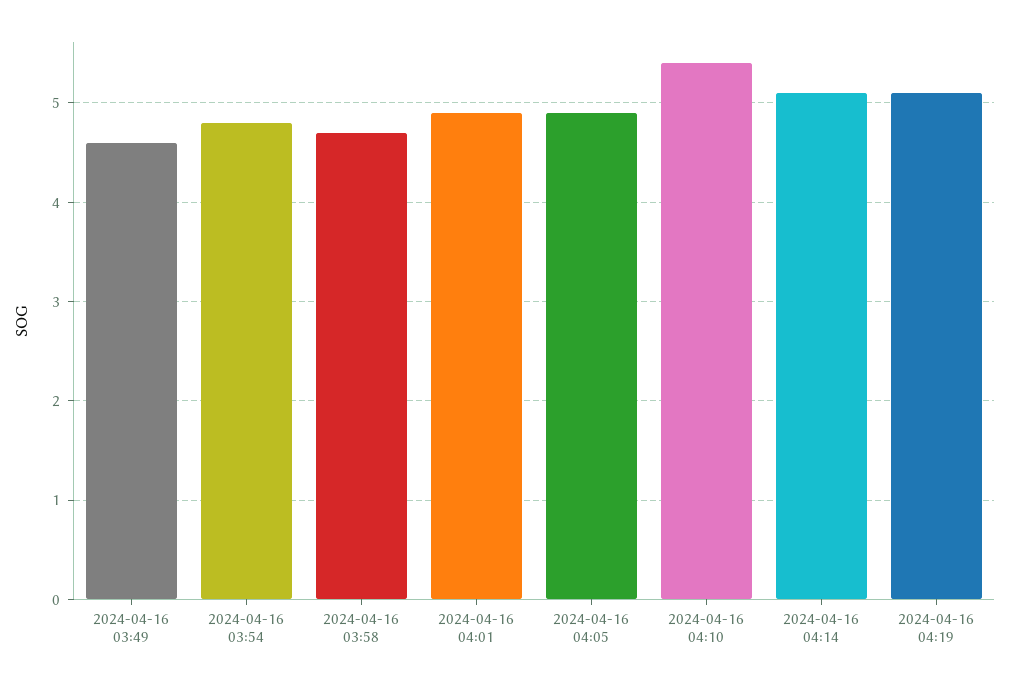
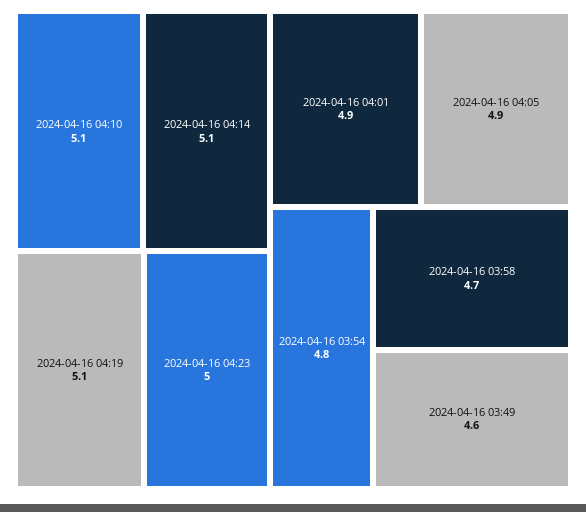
2024-04-16 04:10: 5.4 -> 5.1
2024-04-16 04:23: none -> 5

